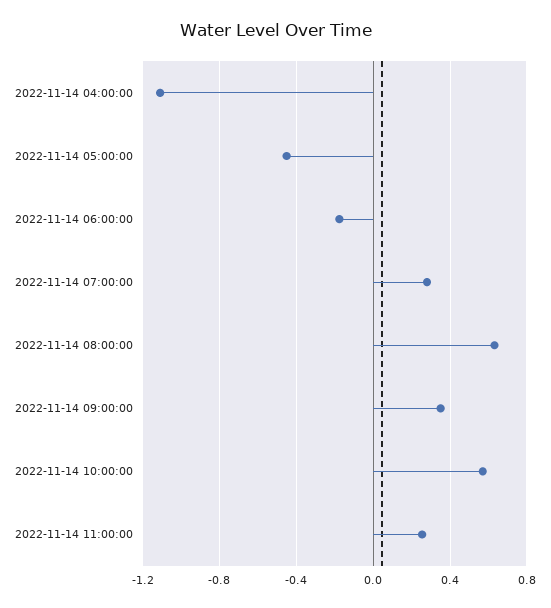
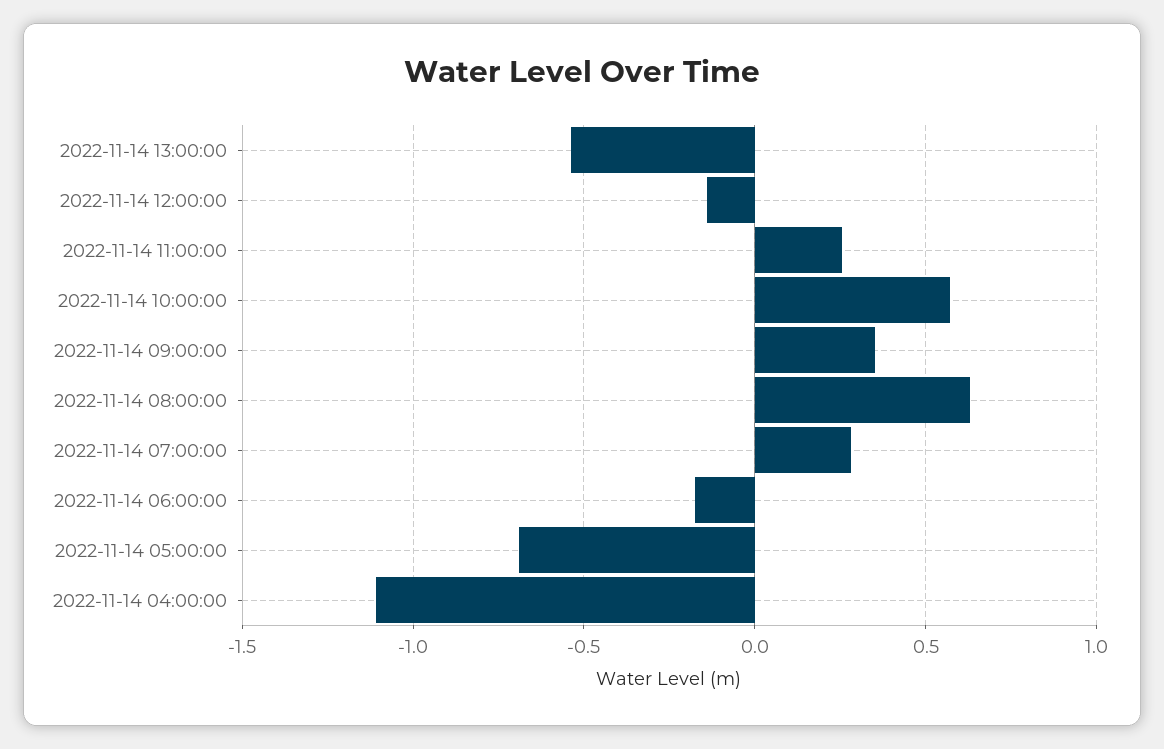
2022-11-14 05:00:00: -0.45 -> -0.7
2022-11-14 13:00:00: none -> -0.55
2022-11-14 12:00:00: none -> -0.15

